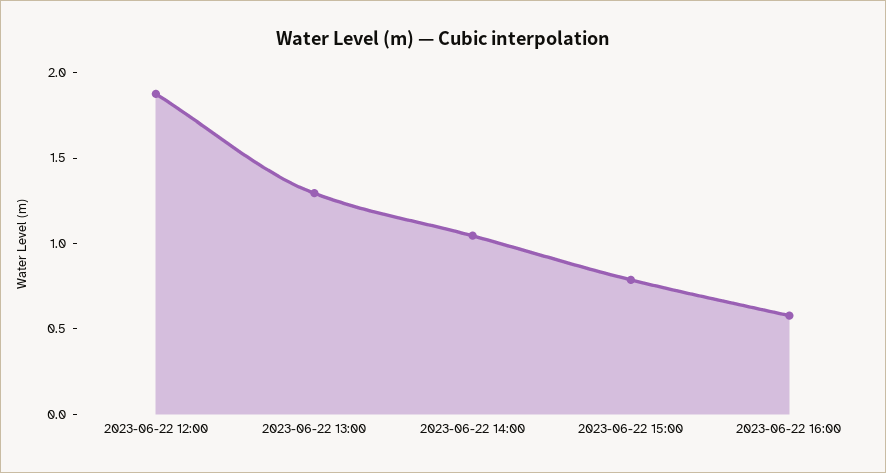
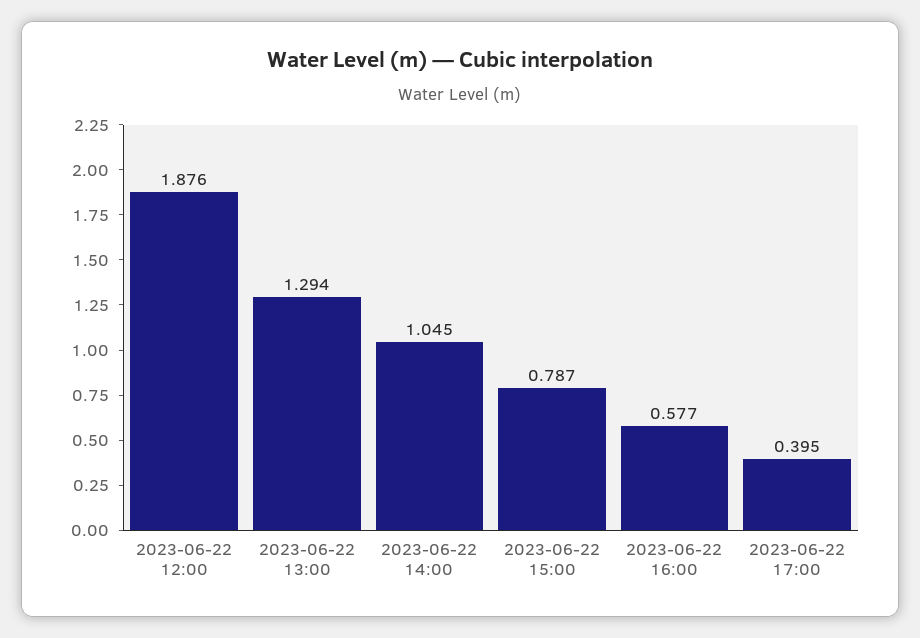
2023-06-22 17:00: none -> 0.395

